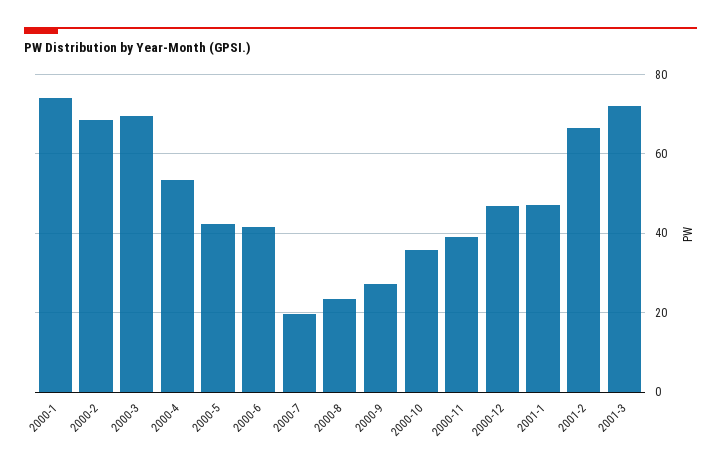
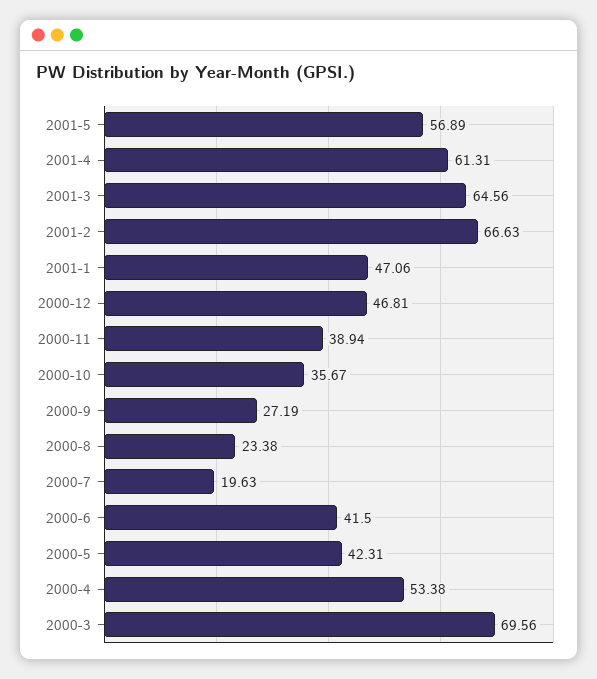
2000-1: 74 -> none
2000-2: 68 -> none
2001-3: 72 -> 64.56
2001-5: none -> 56.89
2001-4: none -> 61.31

